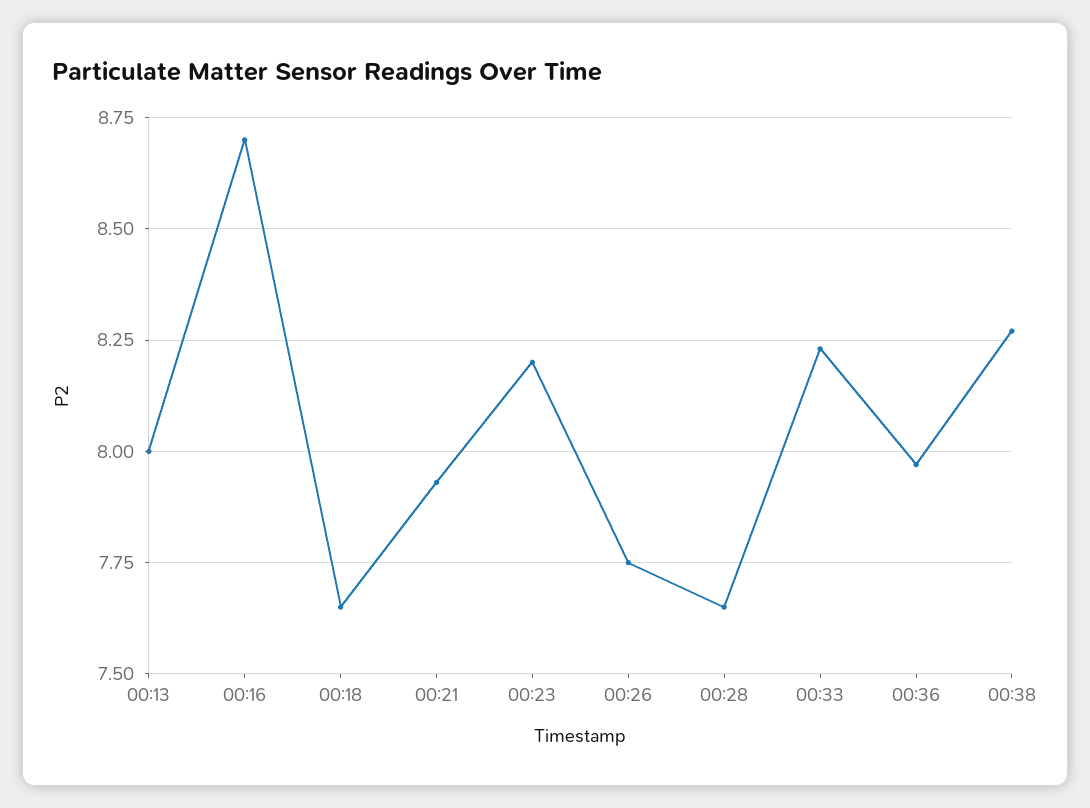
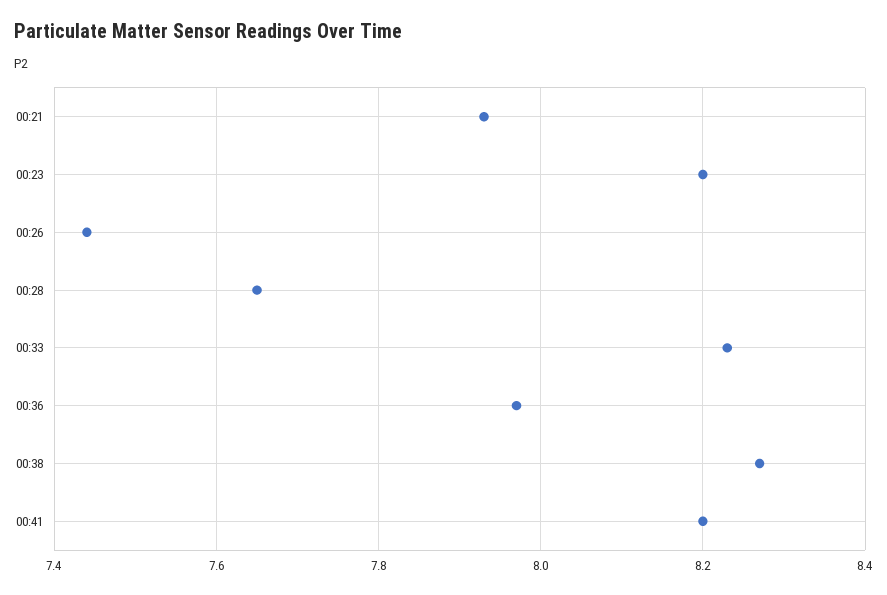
00:13: 8 -> none
00:16: 8.7 -> none
00:18: 7.65 -> none
00:26: 7.75 -> 7.45
00:41: none -> 8.2

